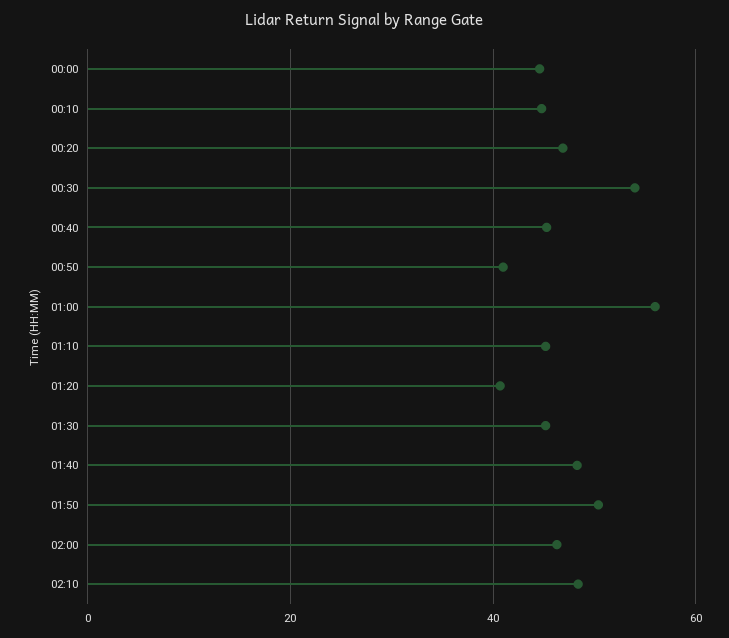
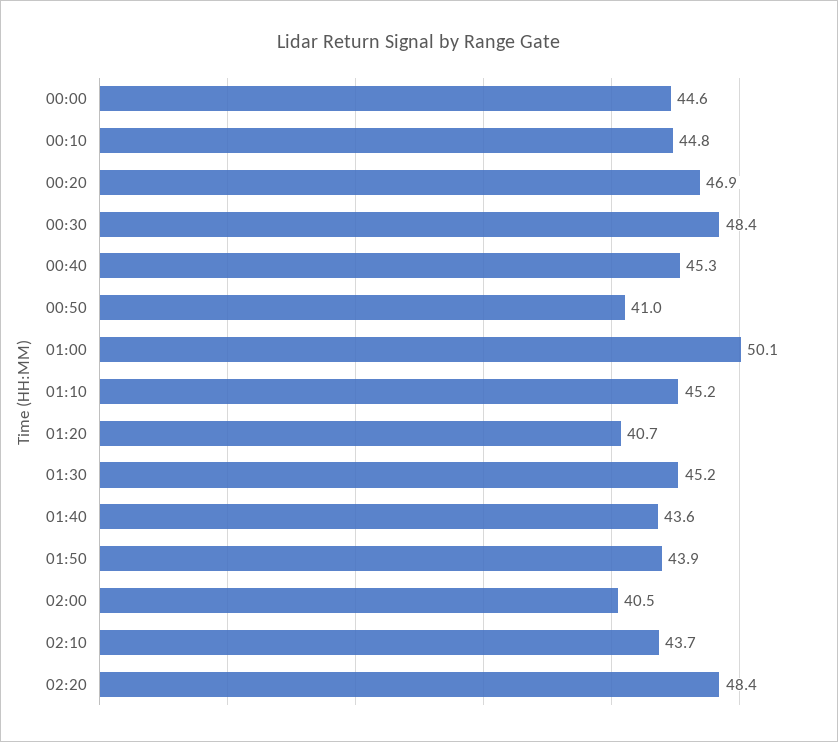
00:30: 54 -> 48.4
01:00: 56 -> 50.1
01:40: 48 -> 43.6
01:50: 50 -> 43.9
02:00: 46 -> 40.5
02:10: 48 -> 43.7
02:20: none -> 48.4

